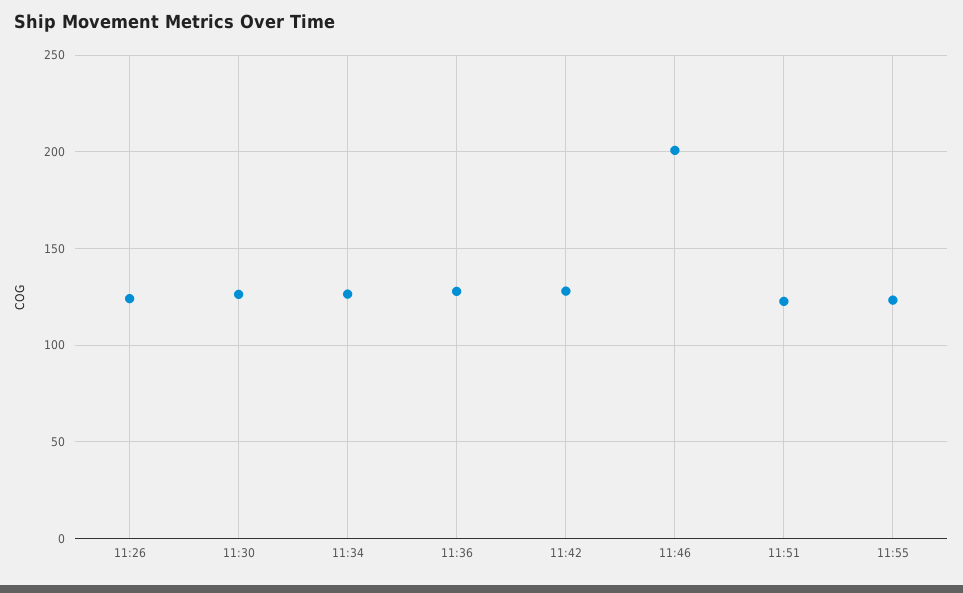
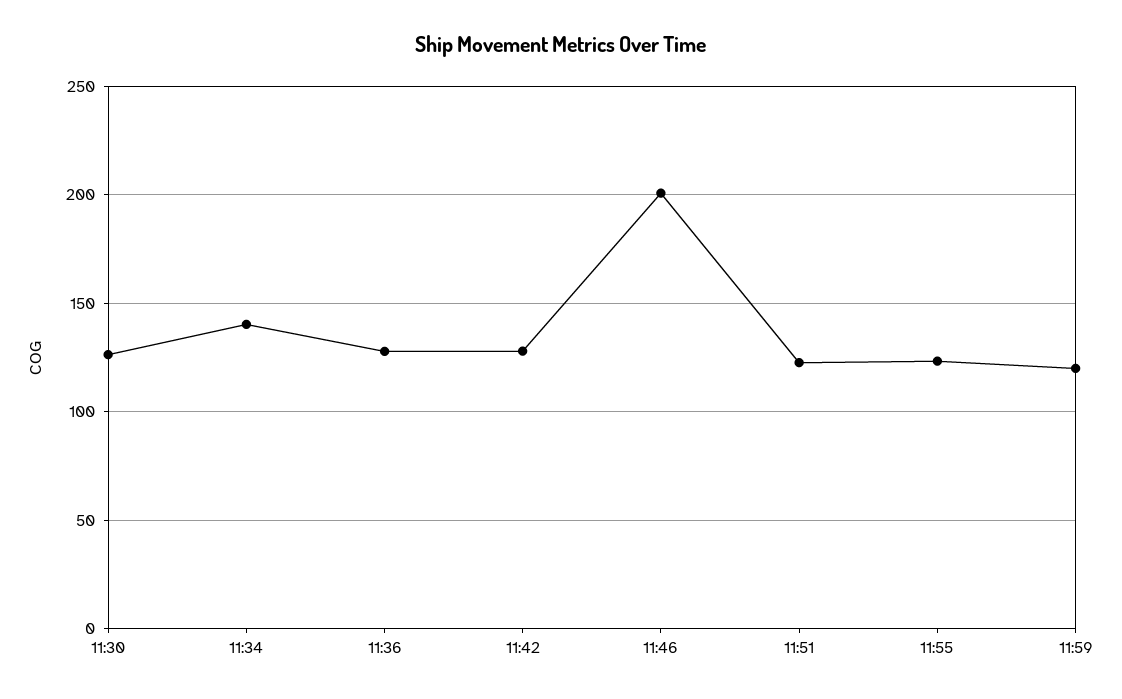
11:26: 125 -> none
11:34: 125 -> 140
11:59: none -> 120

